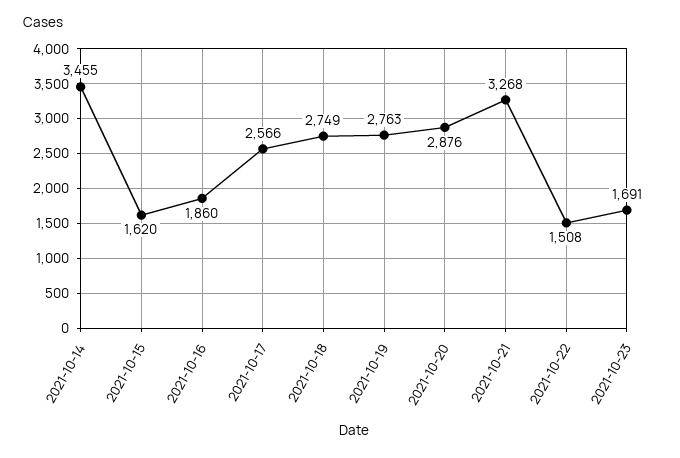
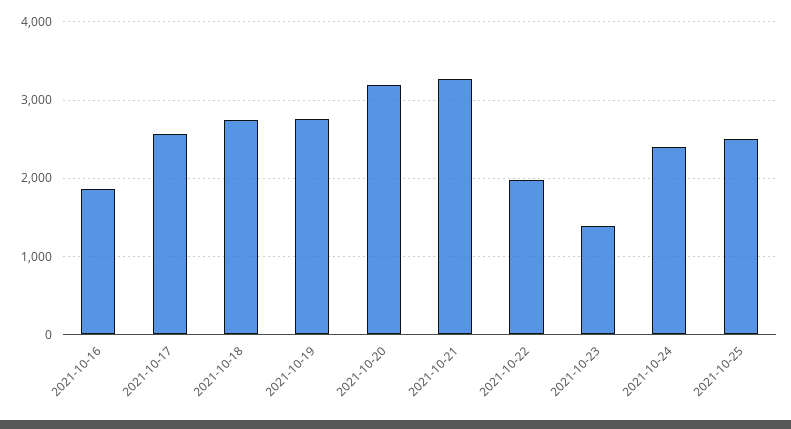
2021-10-14: 3455 -> none
2021-10-15: 1620 -> none
2021-10-20: 2876 -> 3200
2021-10-22: 1508 -> 2000
2021-10-23: 1691 -> 1400
2021-10-24: none -> 2400
2021-10-25: none -> 2500

